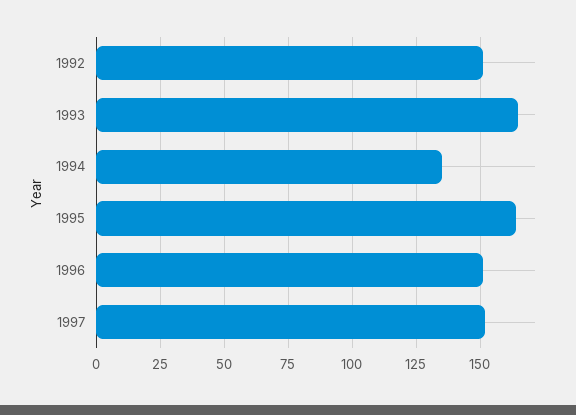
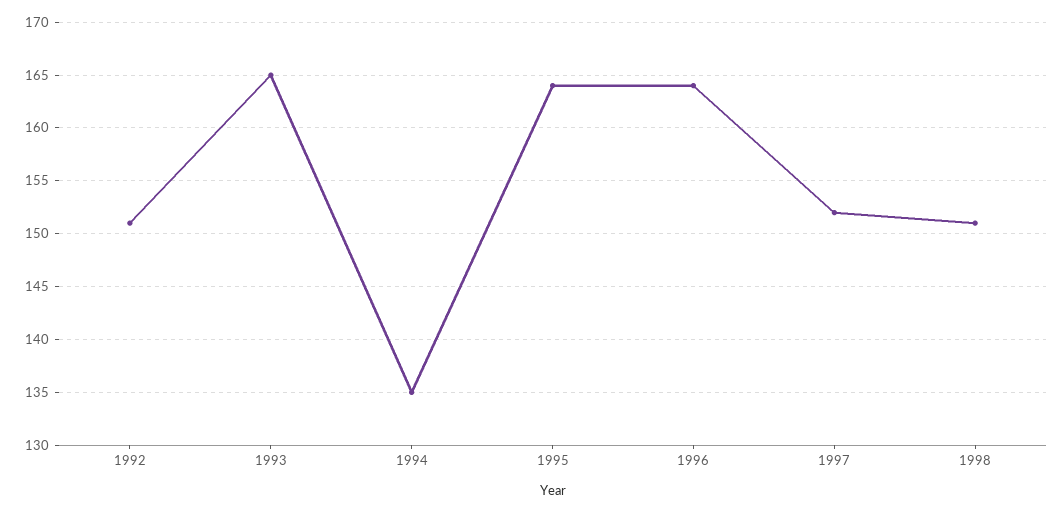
1996: 150 -> 164
1998: none -> 151

